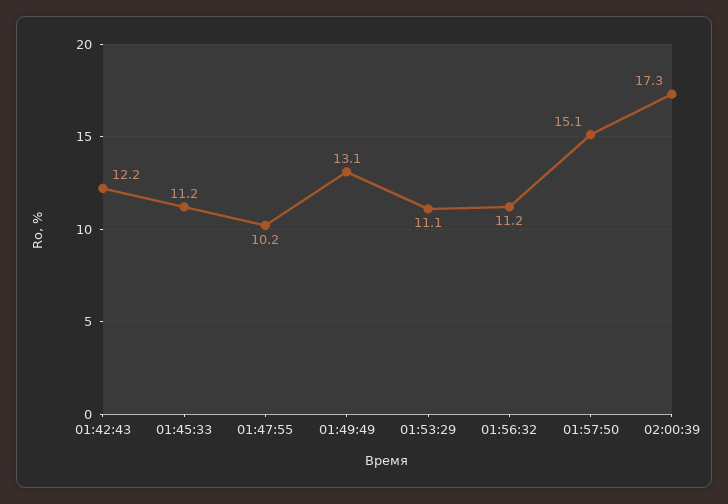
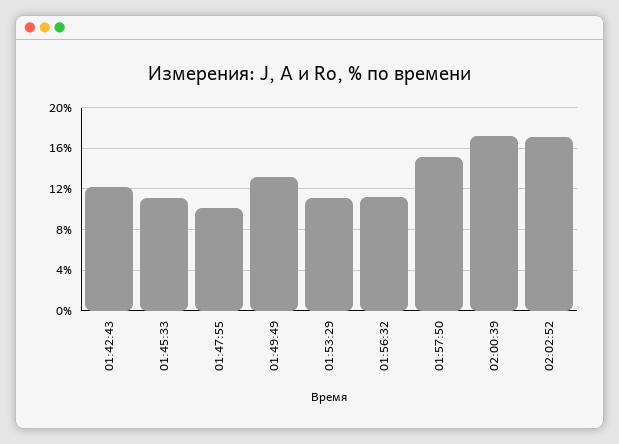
02:02:52: none -> 17

